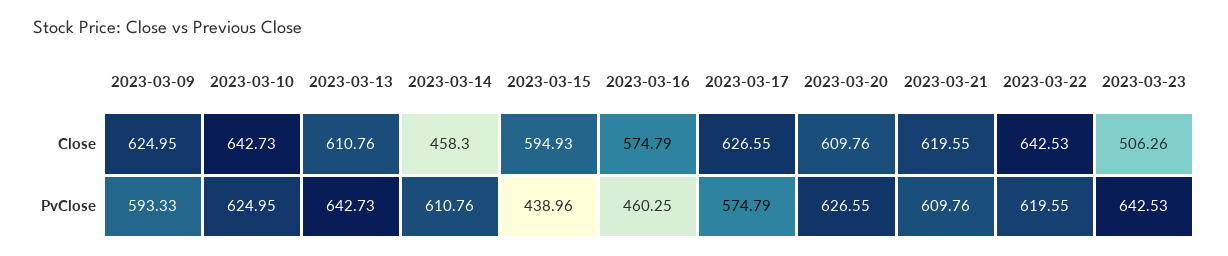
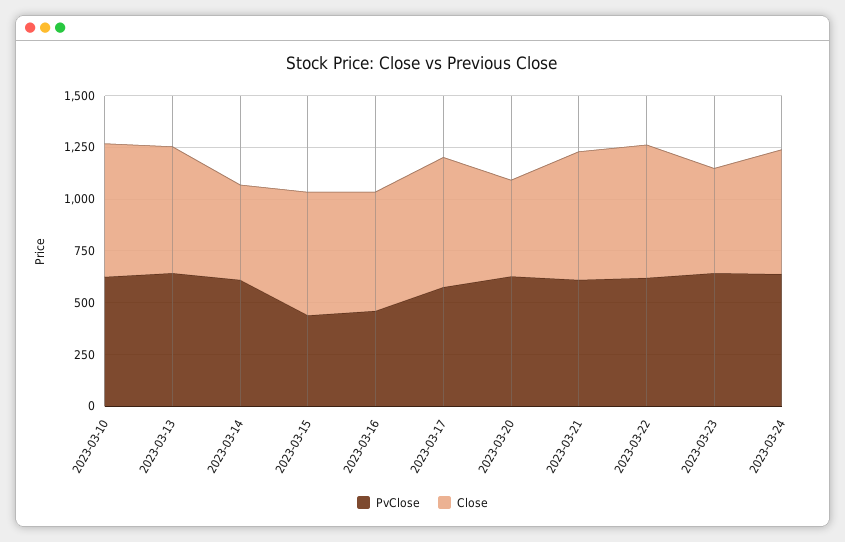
Close, 2023-03-09: 624.95 -> none
Close, 2023-03-20: 609.76 -> 450
PvClose, 2023-03-09: 593.33 -> none
PvClose, 2023-03-24: none -> 650
Close, 2023-03-24: none -> 600

